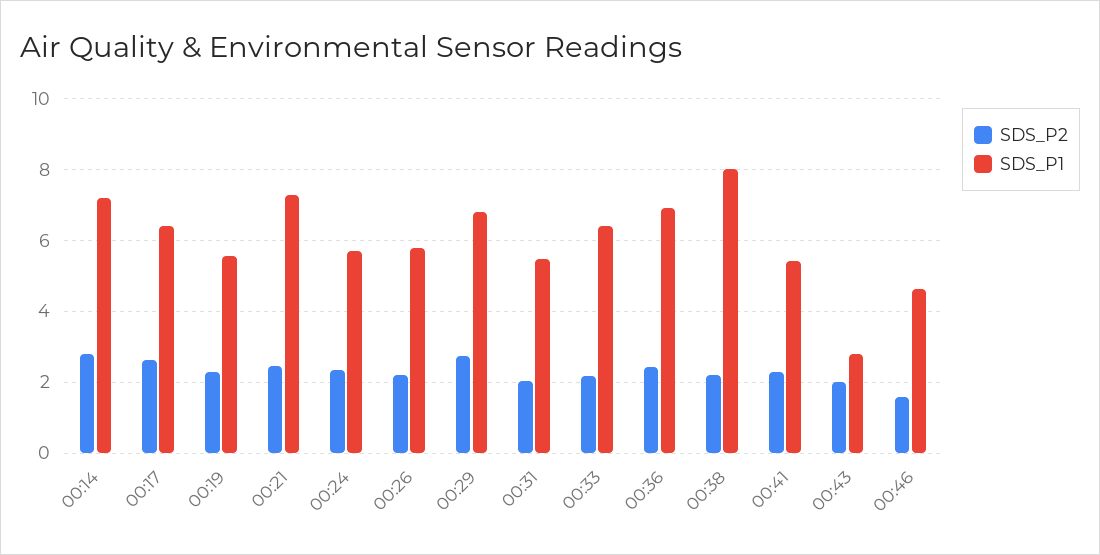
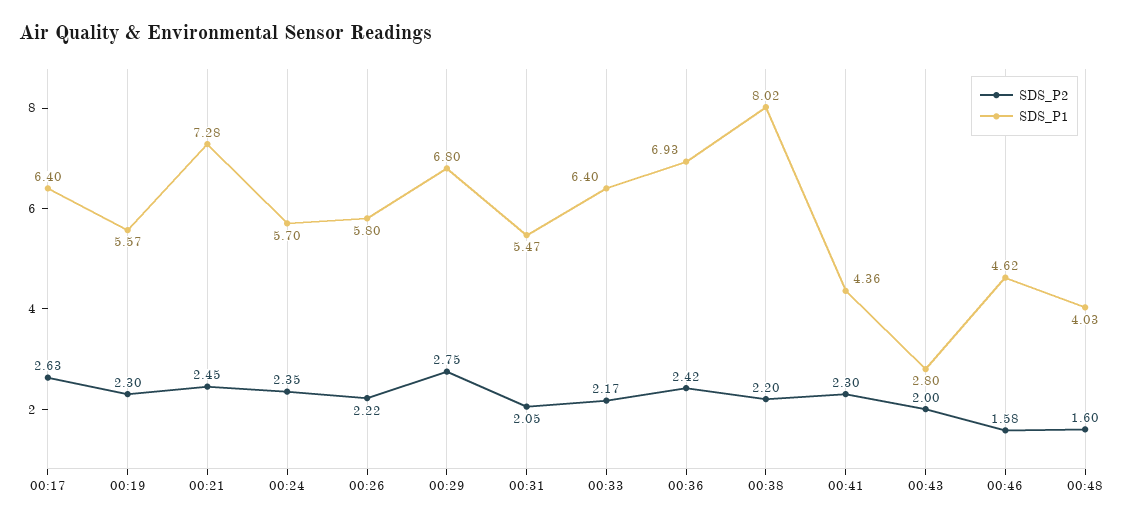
SDS_P2, 00:14: 2.8 -> none
SDS_P1, 00:14: 7.2 -> none
SDS_P1, 00:41: 5.4 -> 4.36
SDS_P2, 00:48: none -> 1.6
SDS_P1, 00:48: none -> 4.03

